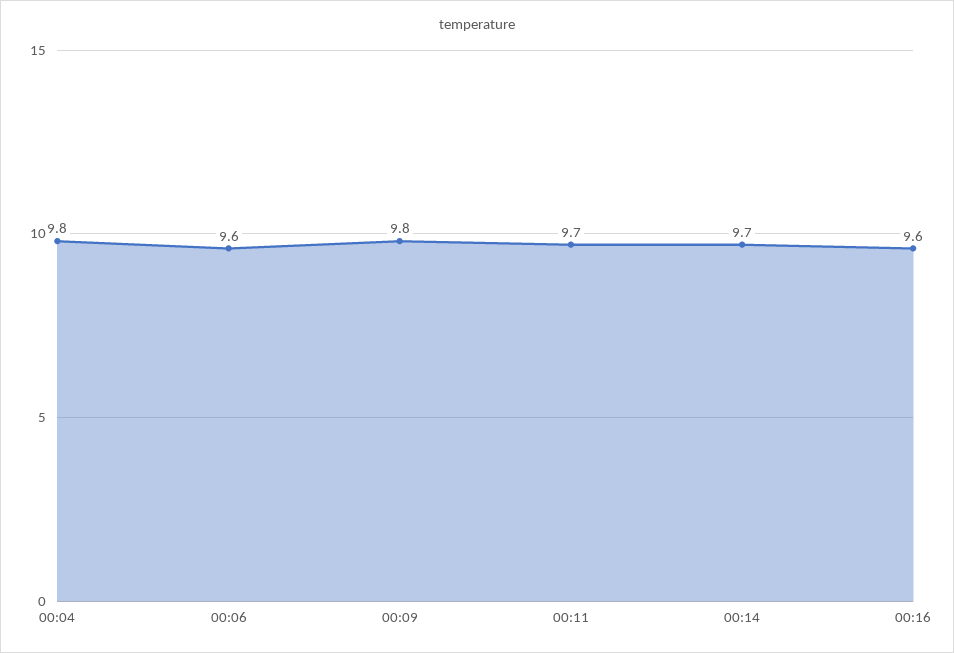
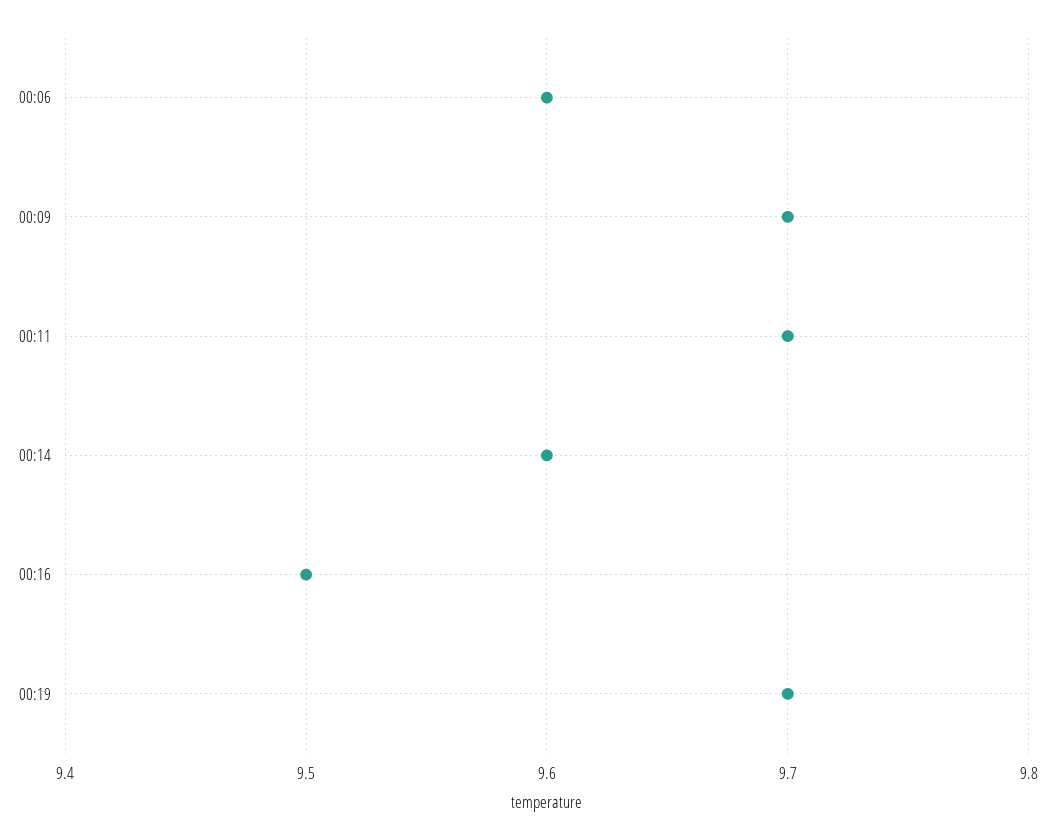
00:04: 9.8 -> none
00:09: 9.8 -> 9.7
00:14: 9.7 -> 9.6
00:16: 9.6 -> 9.5
00:19: none -> 9.7

